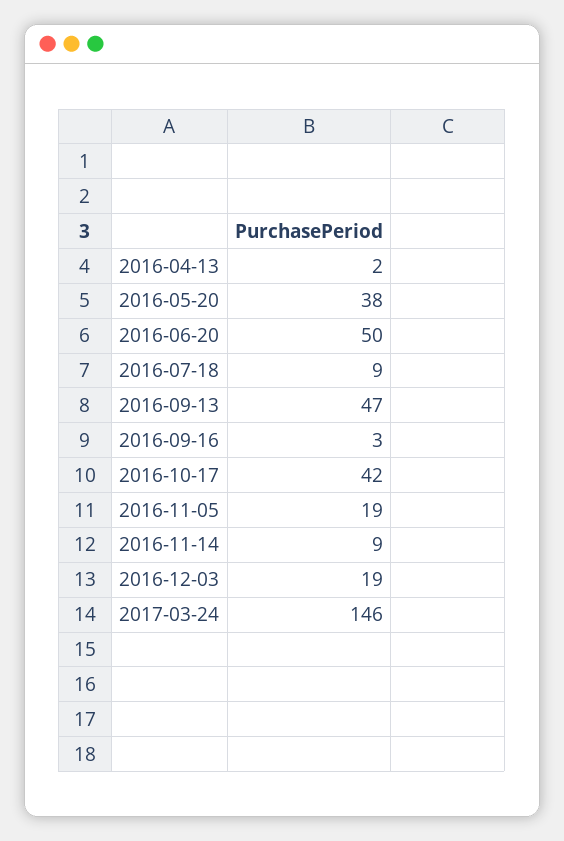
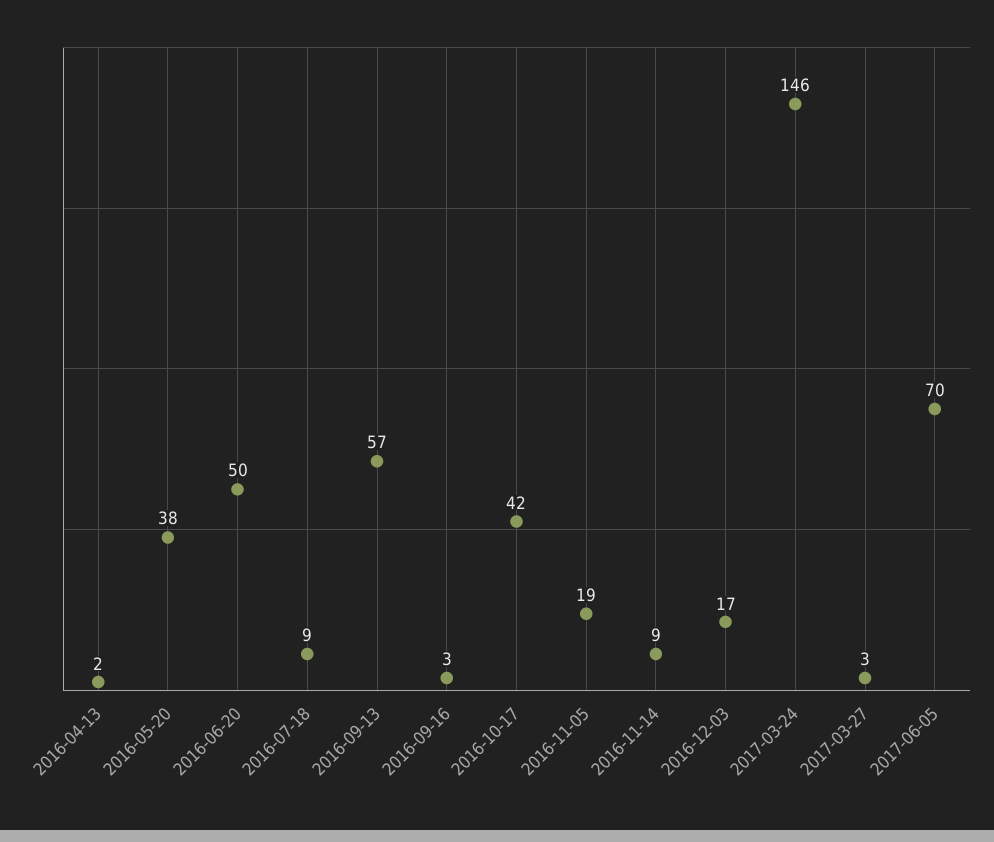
2016-09-13: 47 -> 57
2016-12-03: 19 -> 17
2017-03-27: none -> 3
2017-06-05: none -> 70

